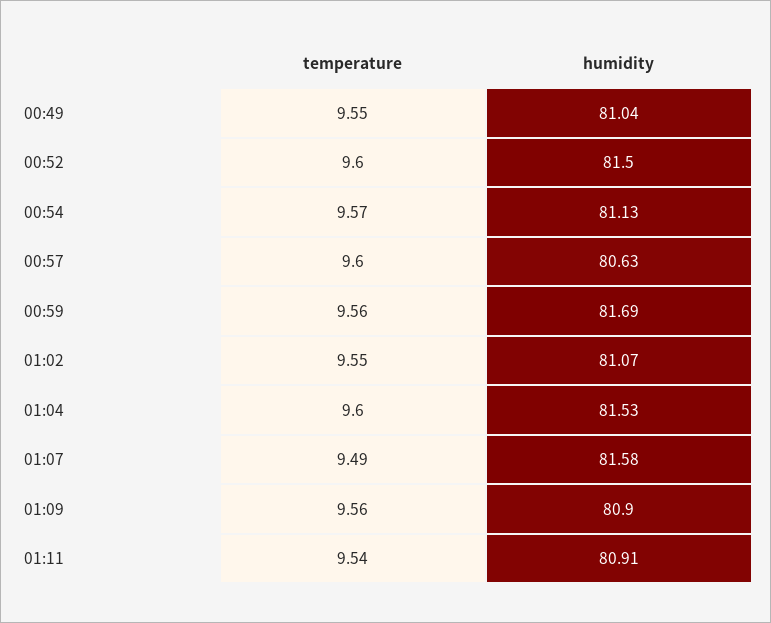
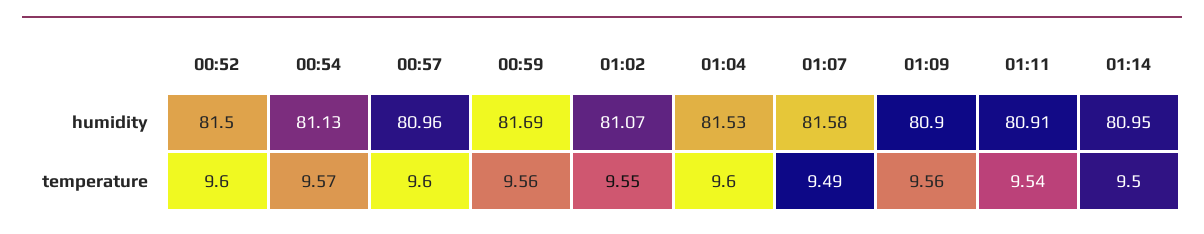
temperature, 00:49: 9.55 -> none
humidity, 00:49: 81.04 -> none
humidity, 00:57: 80.63 -> 80.96
humidity, 01:14: none -> 80.95
temperature, 01:14: none -> 9.5

